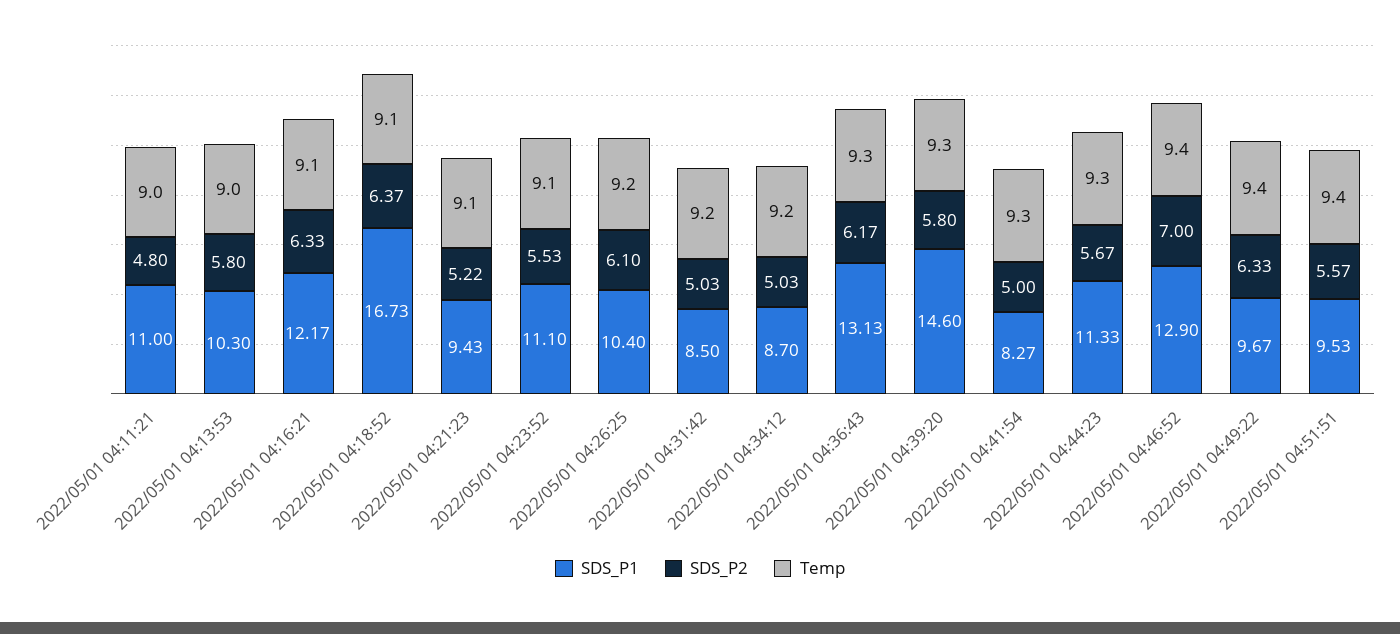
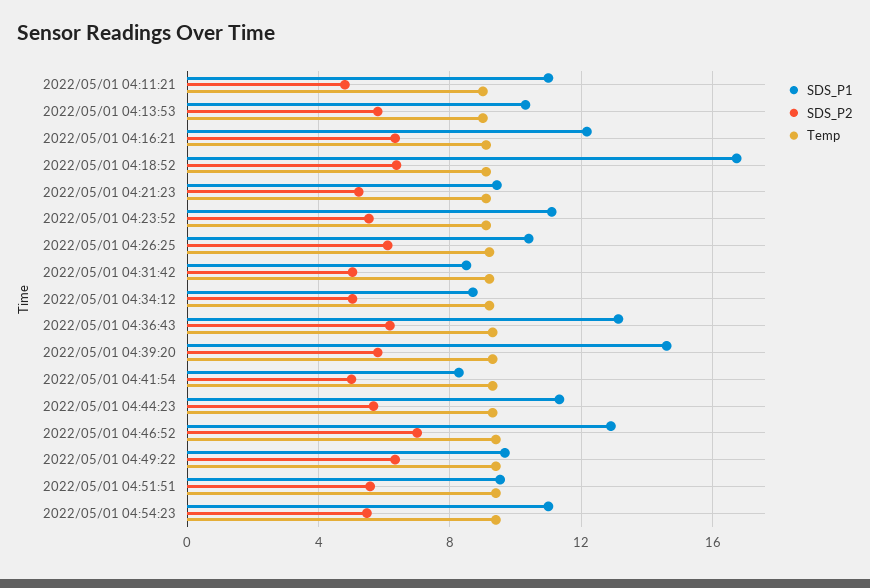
SDS_P1, 2022/05/01 04:54:23: none -> 11
SDS_P2, 2022/05/01 04:54:23: none -> 5.5
Temp, 2022/05/01 04:54:23: none -> 9.5

